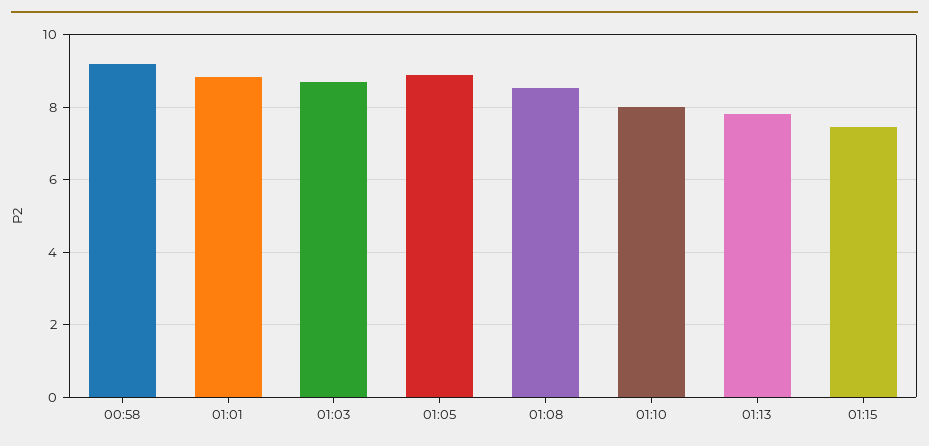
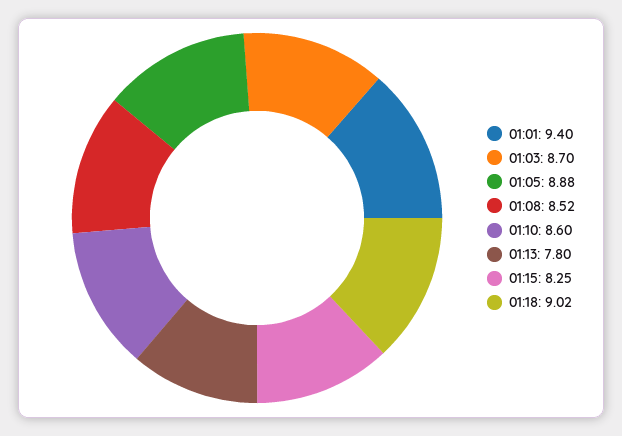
00:58: 9.2 -> none
01:01: 8.8 -> 9.4
01:10: 8 -> 8.6
01:15: 7.4 -> 8.25
01:18: none -> 9.02

